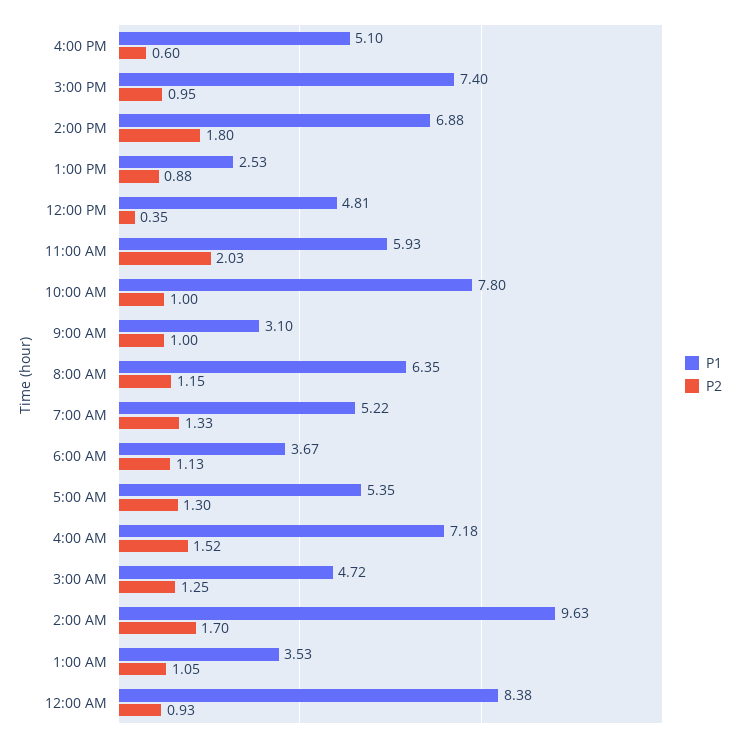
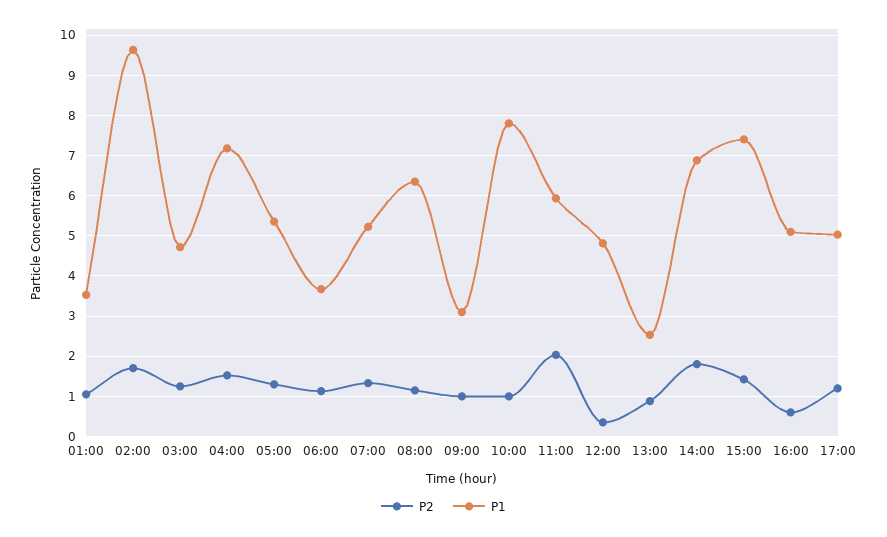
P2, 3:00 PM: 0.95 -> 1.4
P1, 12:00 AM: 8.38 -> none
P2, 12:00 AM: 0.93 -> none
P2, 17:00: none -> 1.2
P1, 17:00: none -> 5

